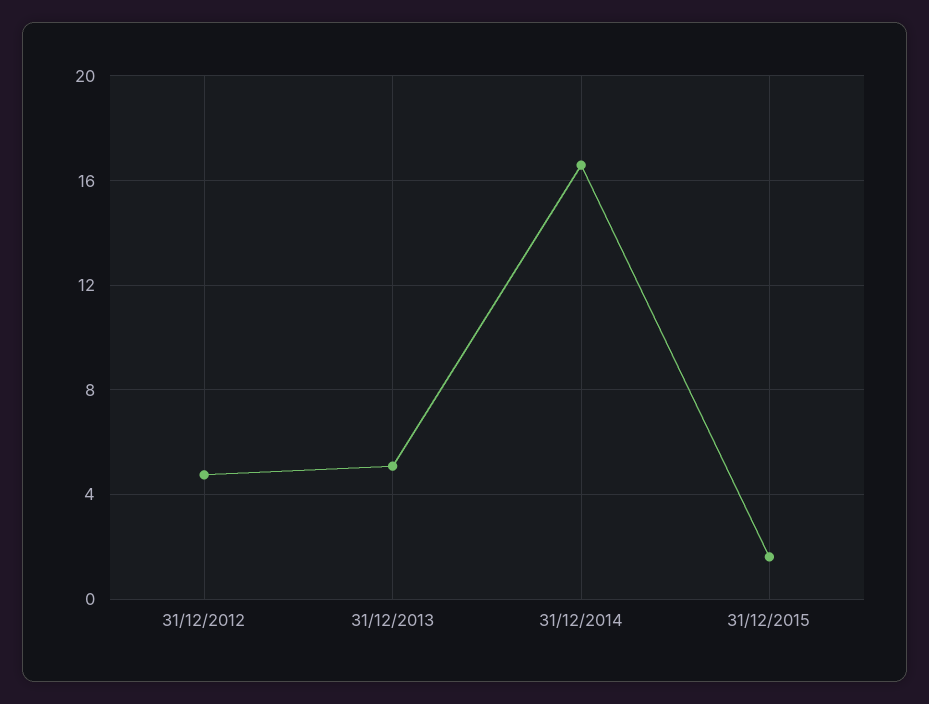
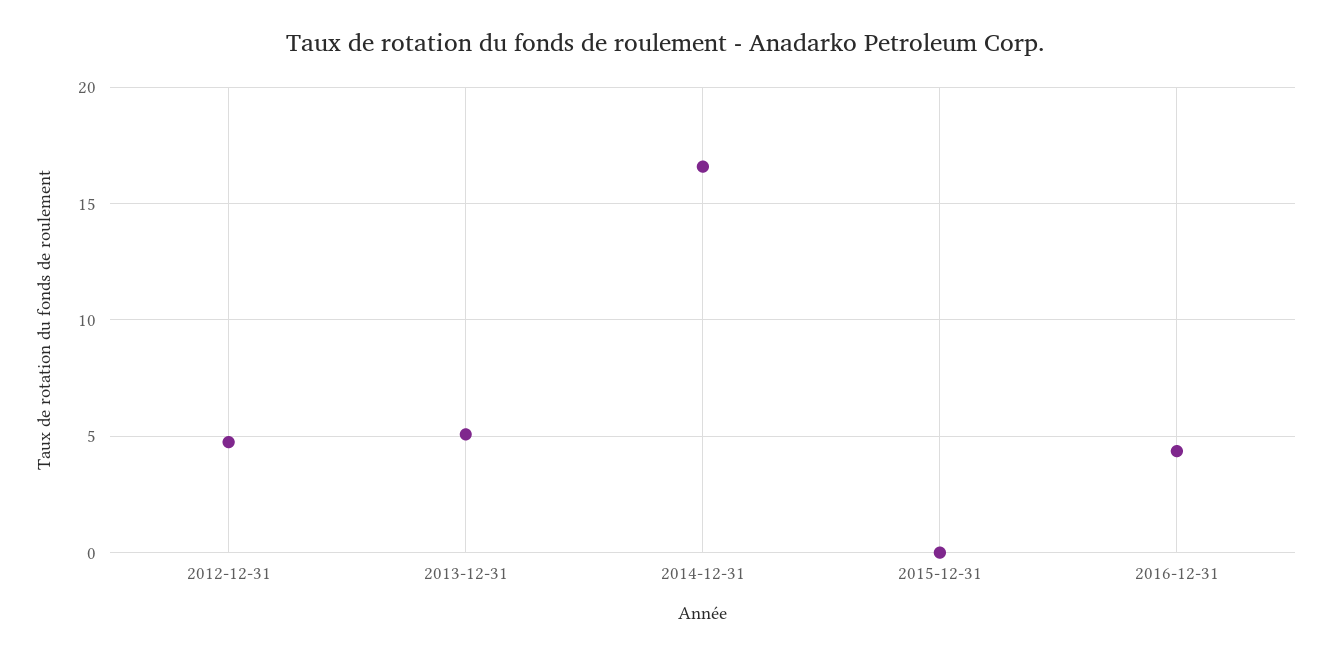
31/12/2015: 1.5 -> 0
2016-12-31: none -> 4.5

